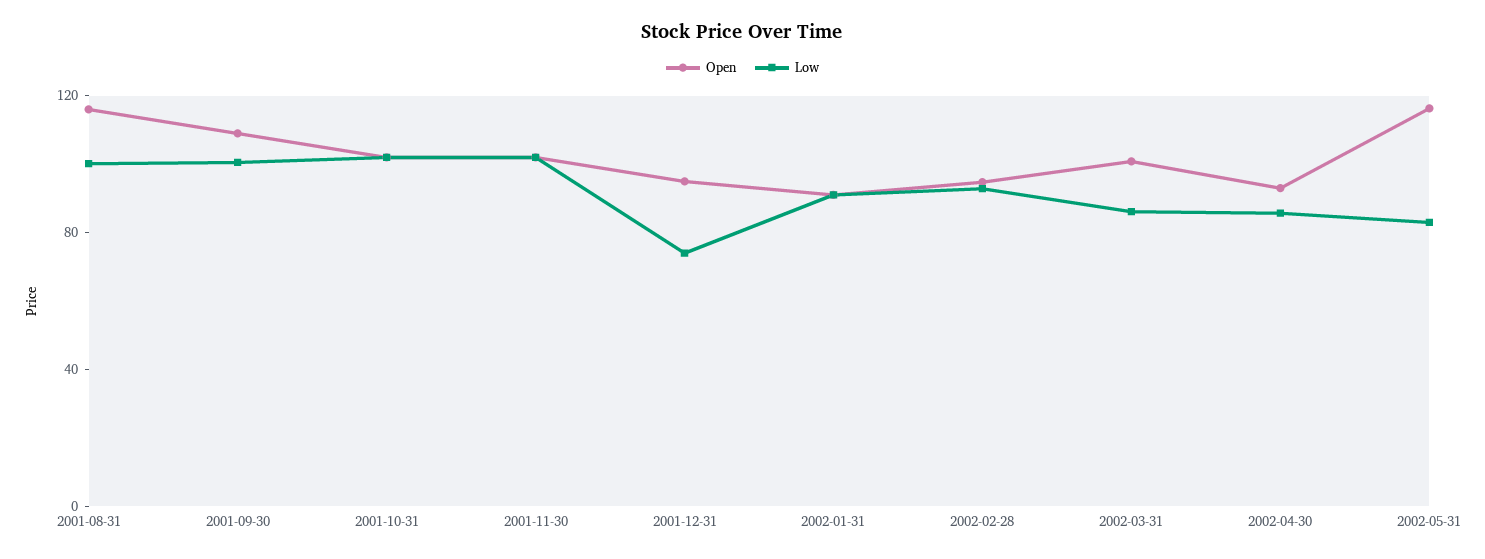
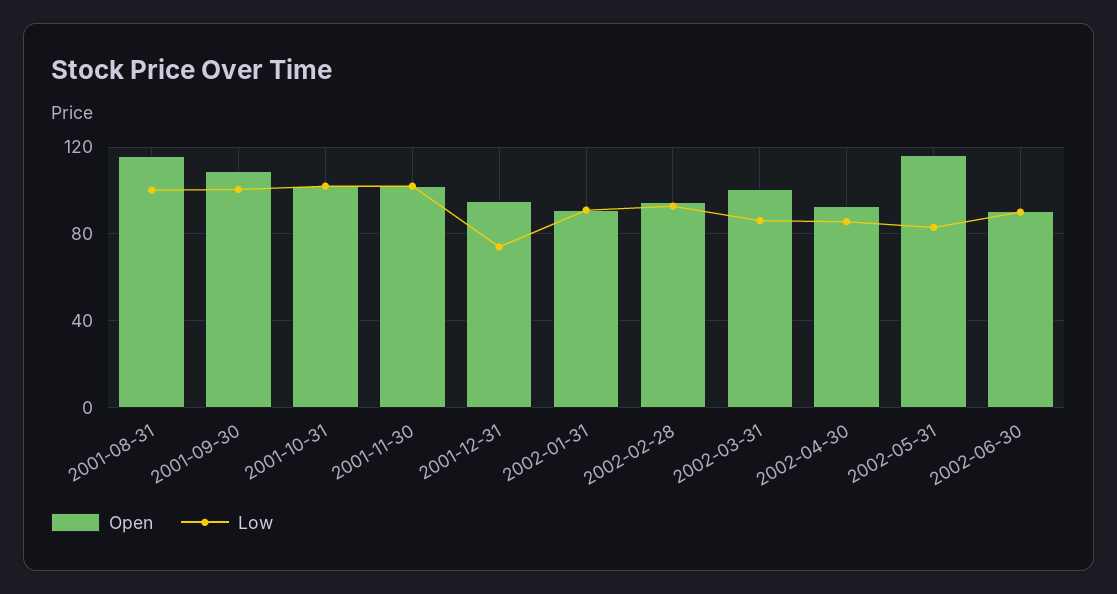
Open, 2002-06-30: none -> 90
Low, 2002-06-30: none -> 90

